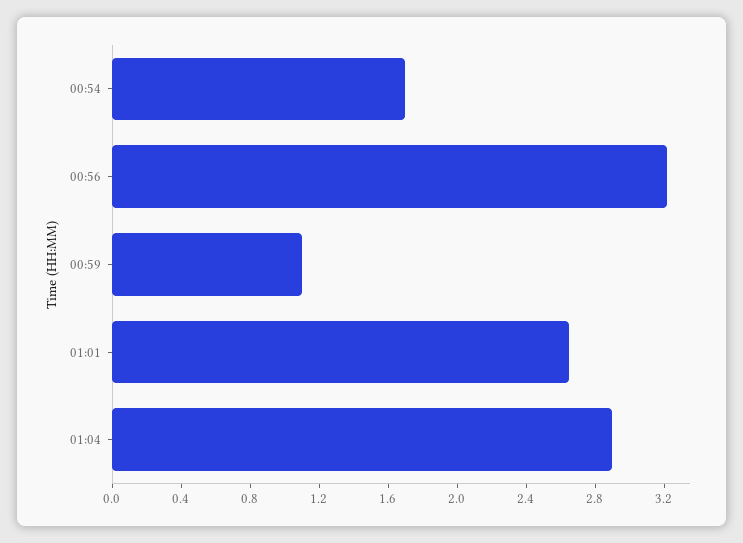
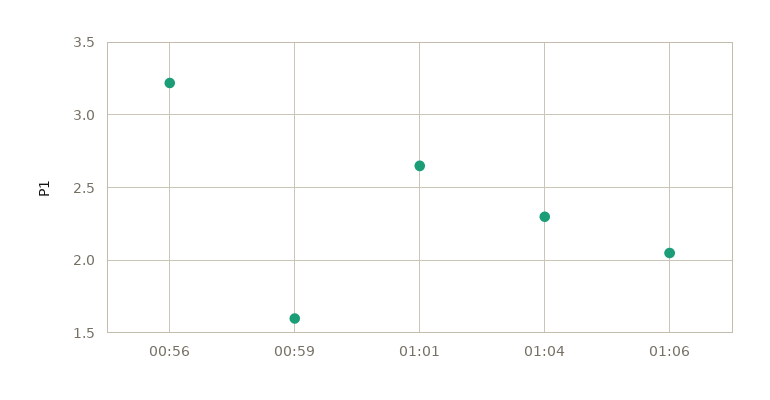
00:54: 1.7 -> none
00:59: 1.1 -> 1.6
01:04: 2.9 -> 2.3
01:06: none -> 2.05

